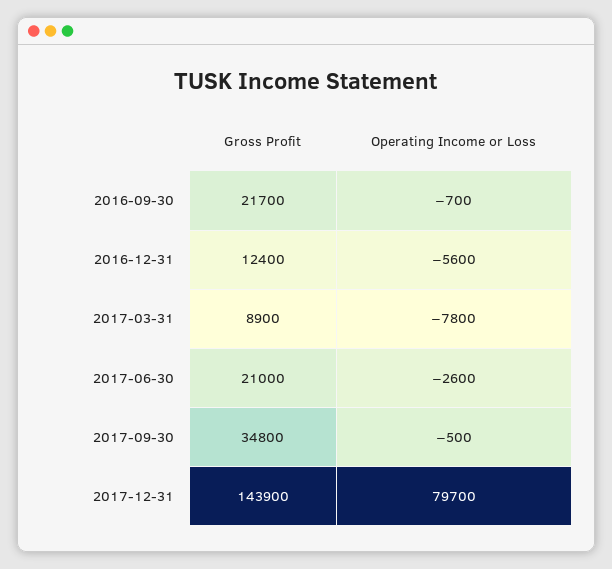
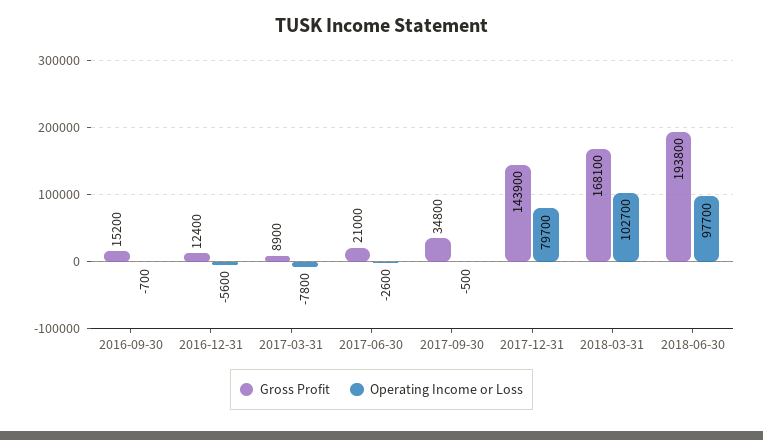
Gross Profit, 2016-09-30: 21700 -> 15200
Gross Profit, 2018-03-31: none -> 168100
Operating Income or Loss, 2018-03-31: none -> 102700
Gross Profit, 2018-06-30: none -> 193800
Operating Income or Loss, 2018-06-30: none -> 97700

